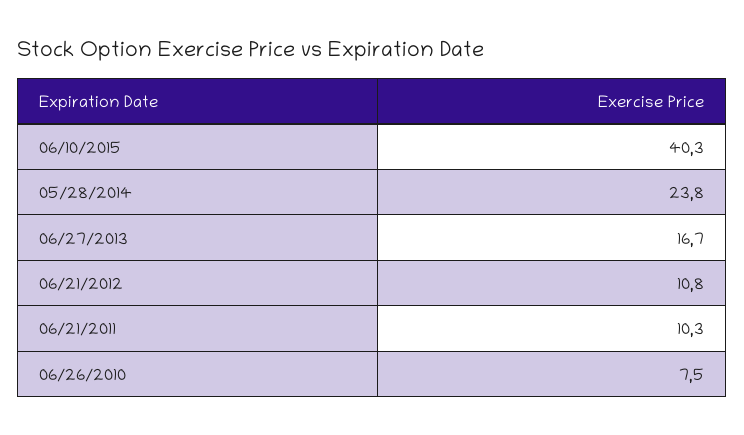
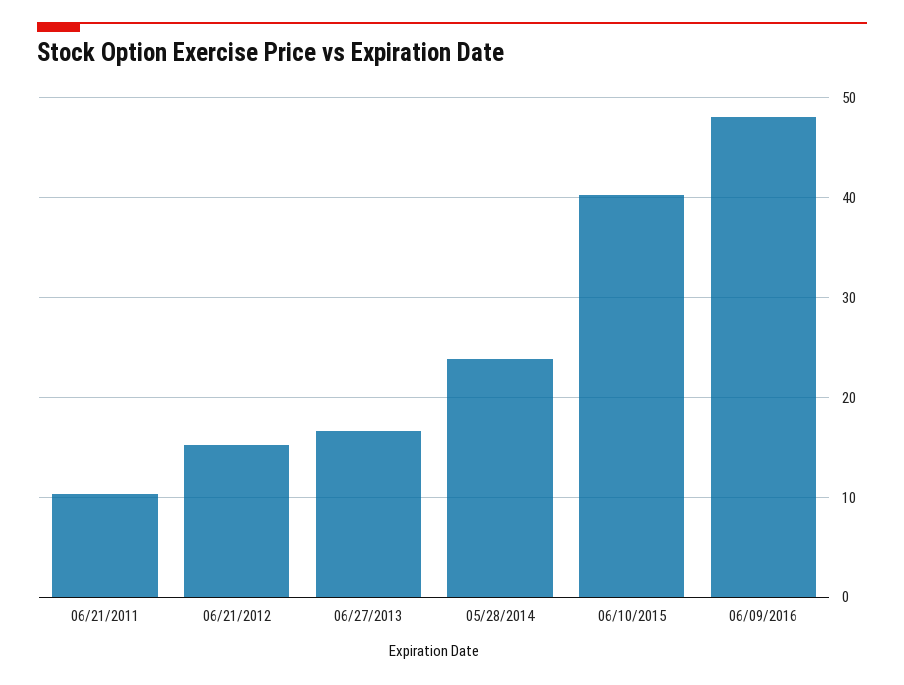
06/21/2012: 10.8 -> 15
06/26/2010: 7.5 -> none
06/09/2016: none -> 48

